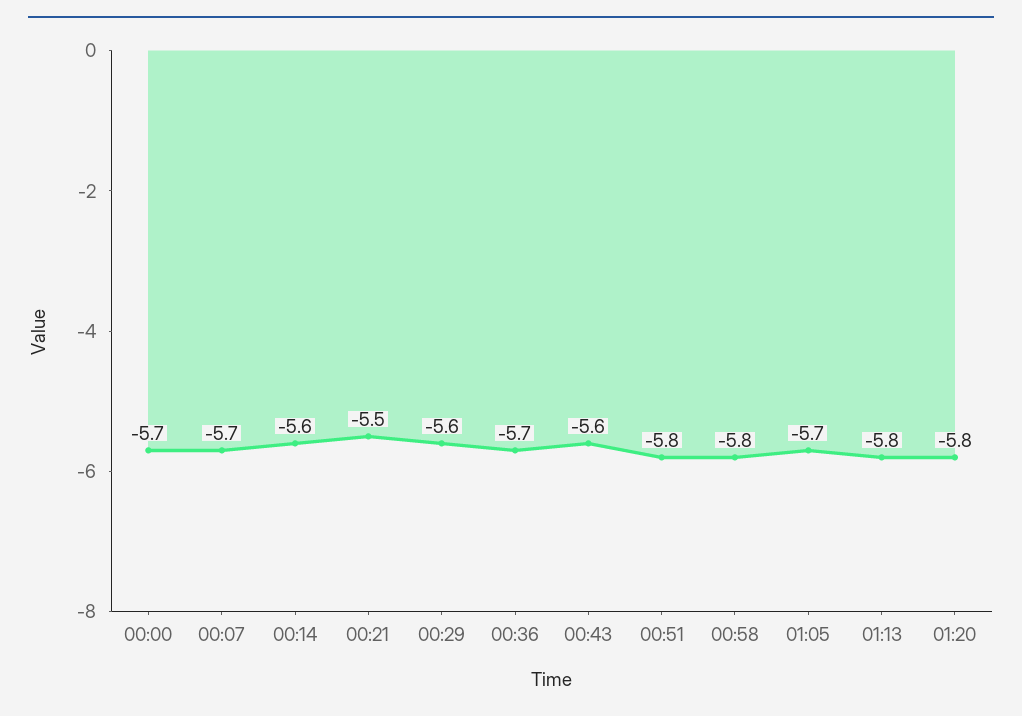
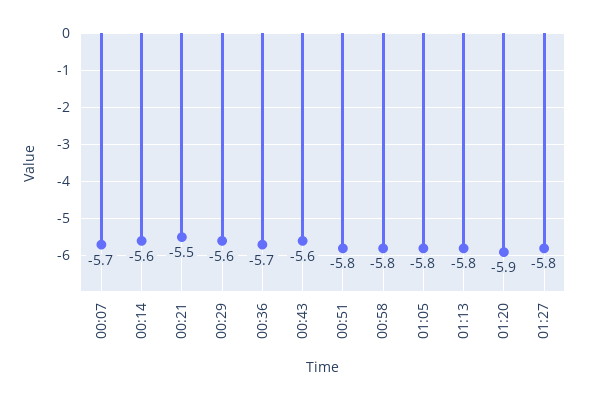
00:00: -5.7 -> none
01:05: -5.7 -> -5.8
01:20: -5.8 -> -5.9
01:27: none -> -5.8

